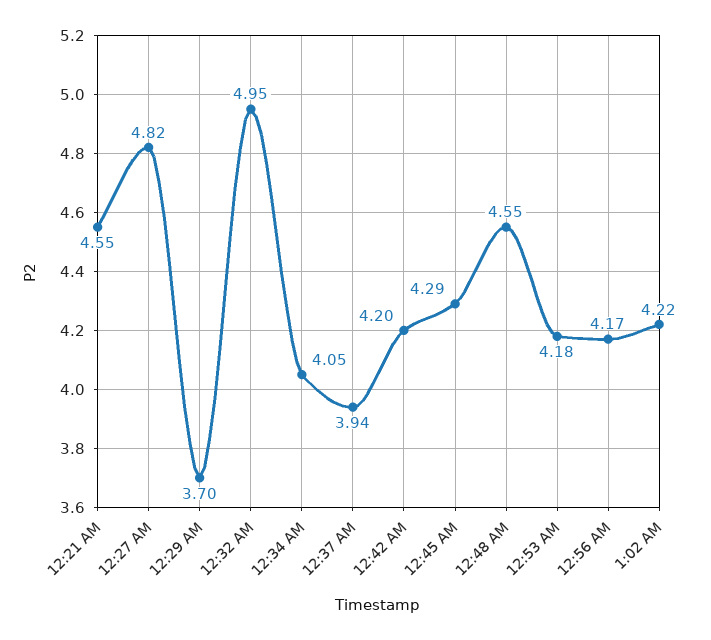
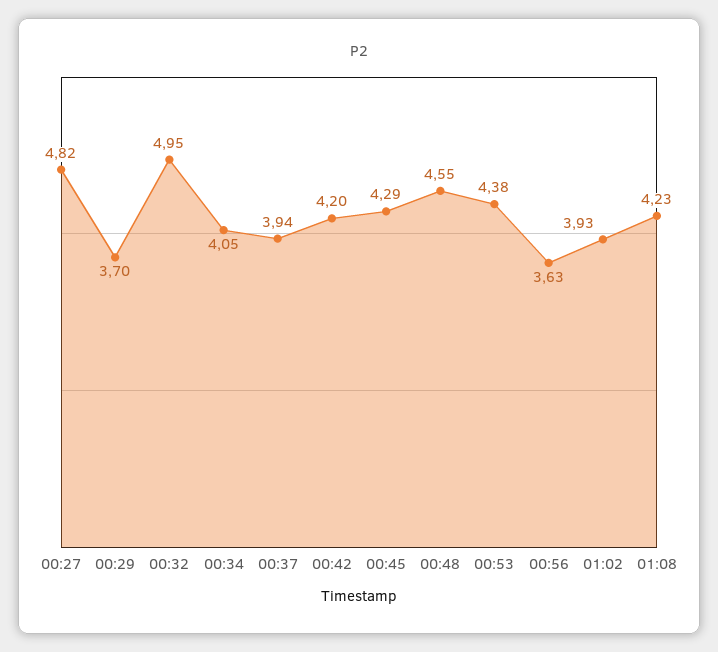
12:21 AM: 4.55 -> none
12:53 AM: 4.18 -> 4.38
12:56 AM: 4.17 -> 3.63
1:02 AM: 4.22 -> 3.93
01:08: none -> 4.23

